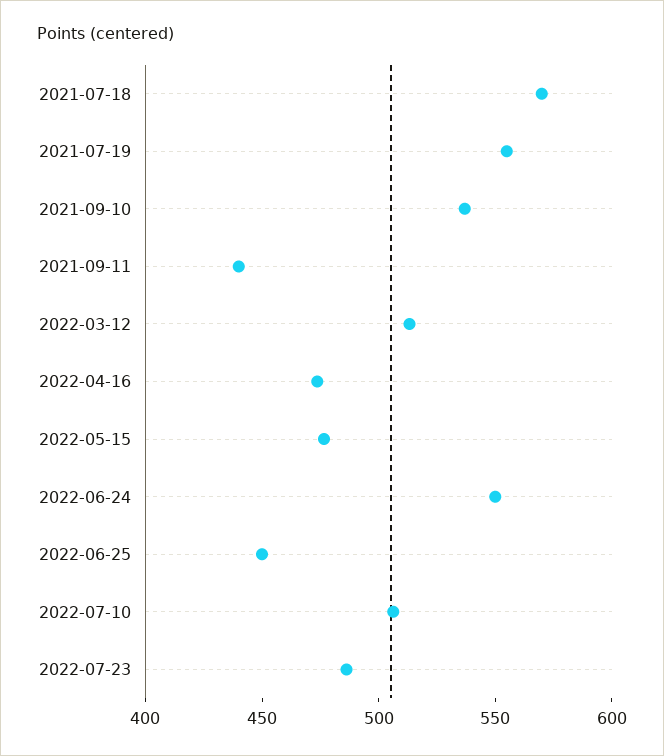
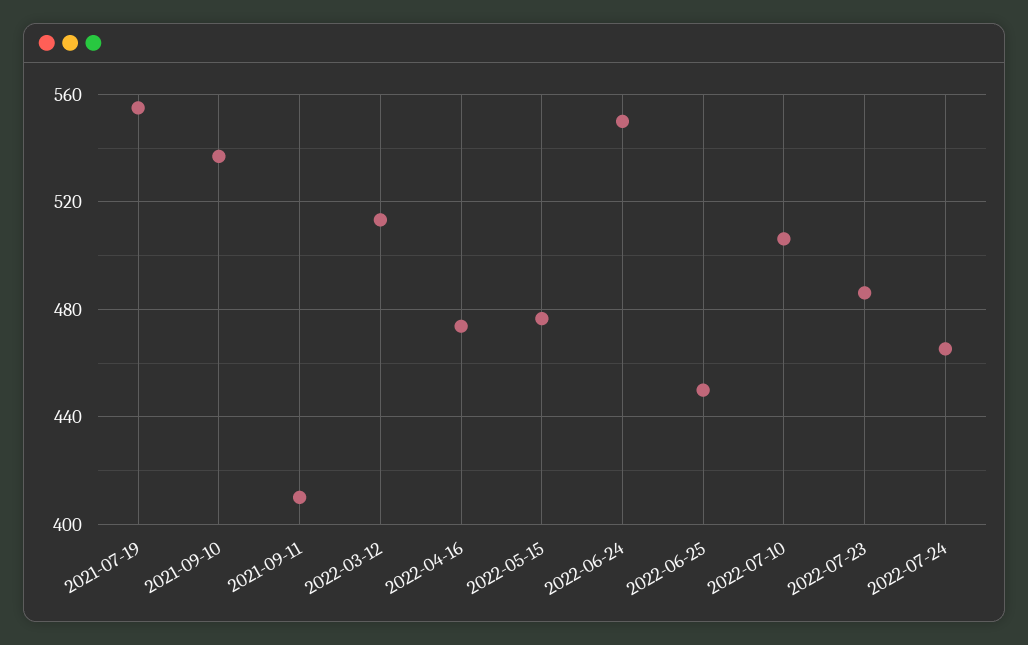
2021-07-18: 570 -> none
2021-09-11: 440 -> 410
2022-07-24: none -> 465

